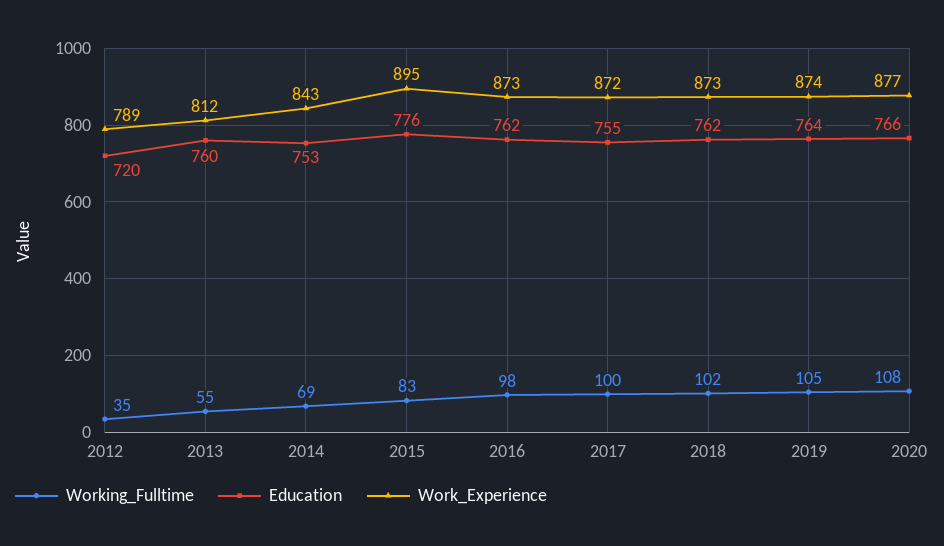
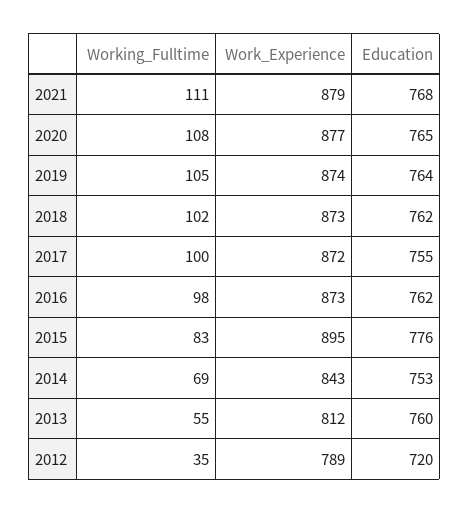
Education, 2020: 766 -> 765
Working_Fulltime, 2021: none -> 111
Work_Experience, 2021: none -> 879
Education, 2021: none -> 768

